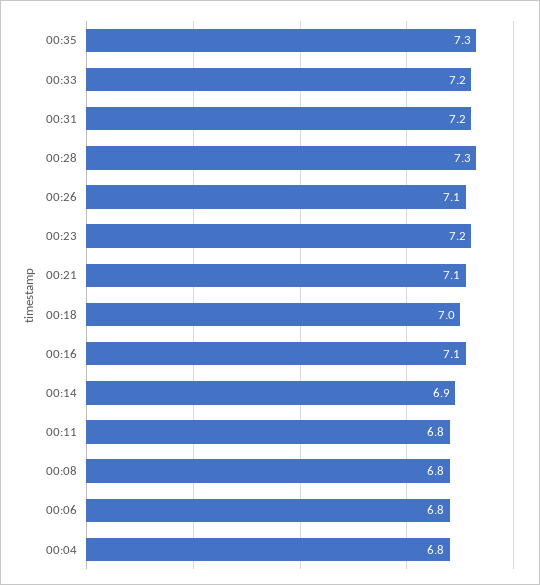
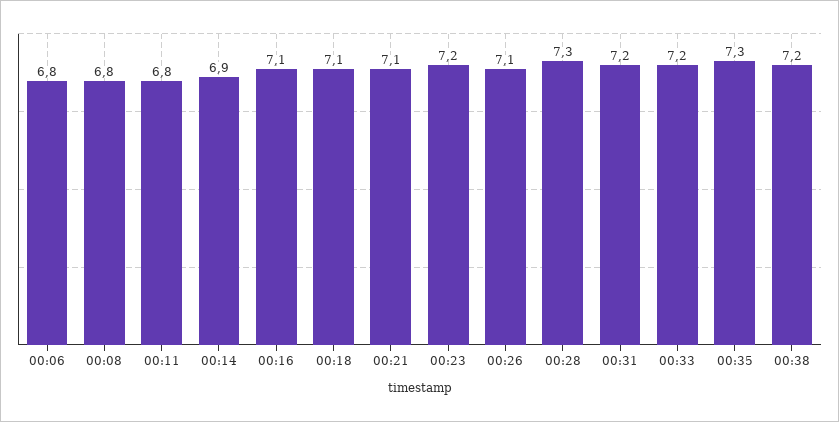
00:18: 7 -> 7.1
00:04: 6.8 -> none
00:38: none -> 7.2

